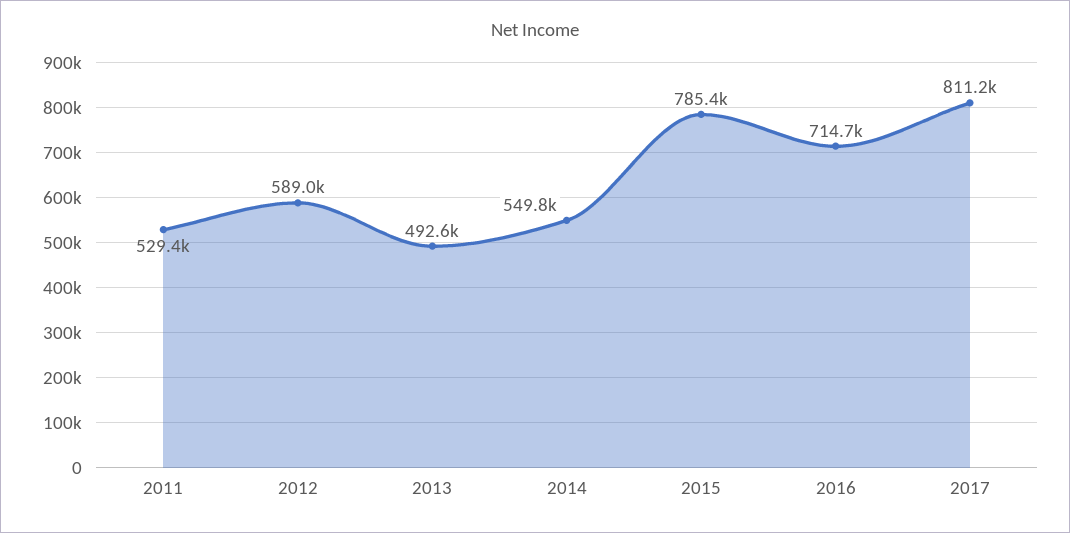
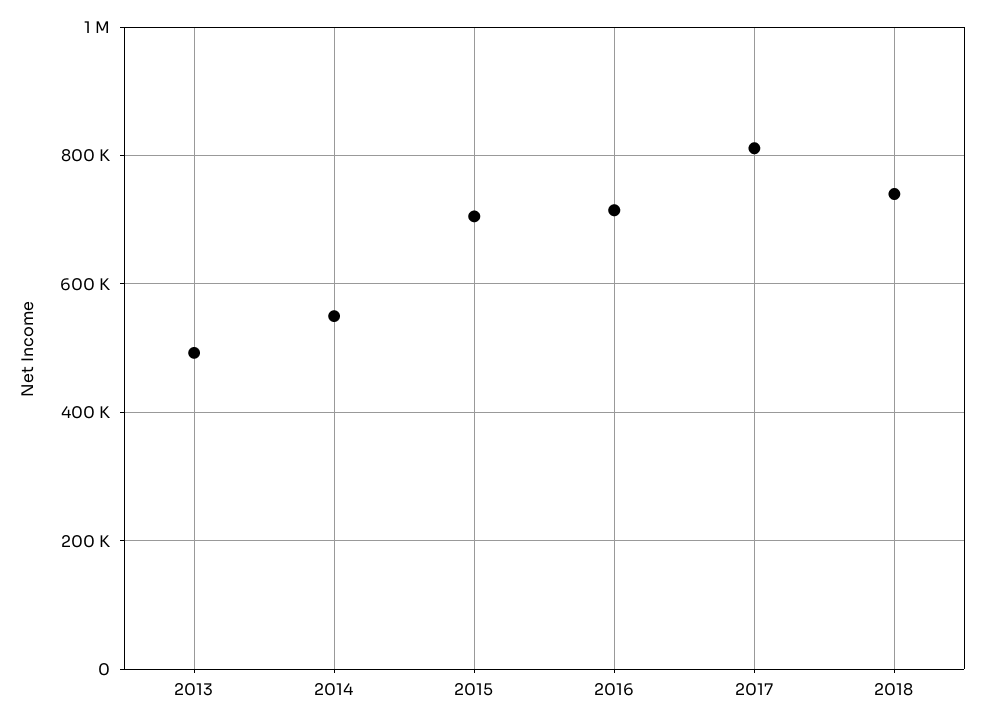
2011: 529400 -> none
2012: 589000 -> none
2015: 785400 -> 700000
2018: none -> 740000

